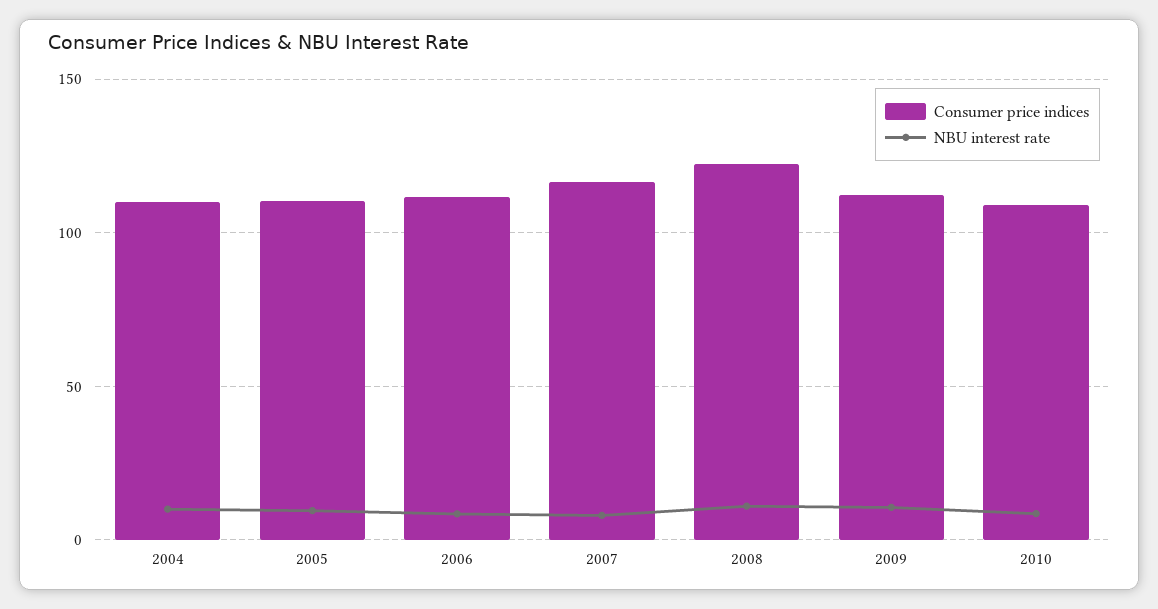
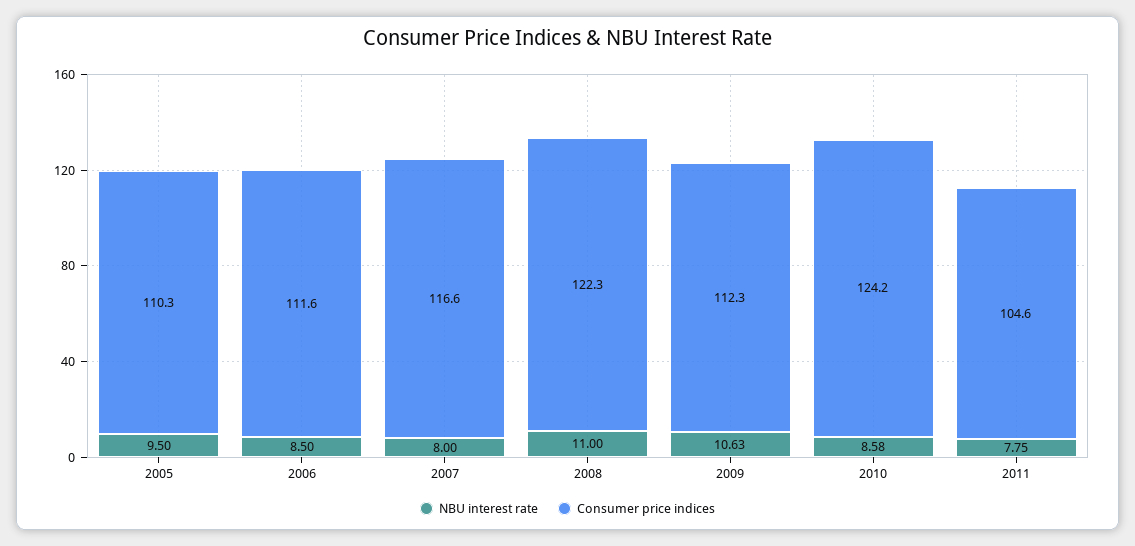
Consumer price indices, 2004: 110 -> none
NBU interest rate, 2004: 10 -> none
Consumer price indices, 2010: 110 -> 124.2
NBU interest rate, 2011: none -> 7.75
Consumer price indices, 2011: none -> 104.6

